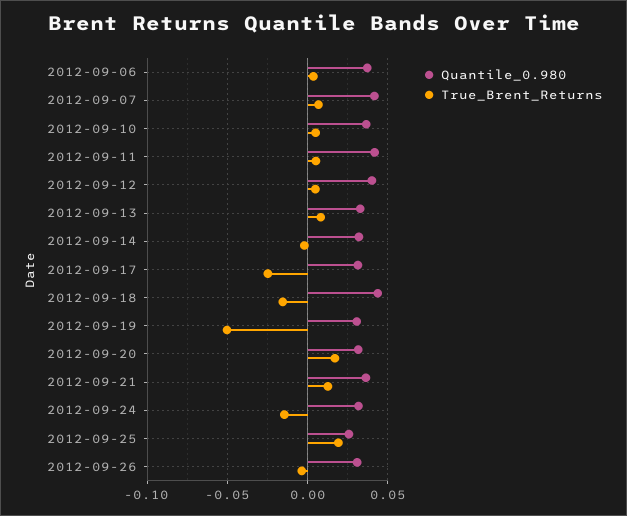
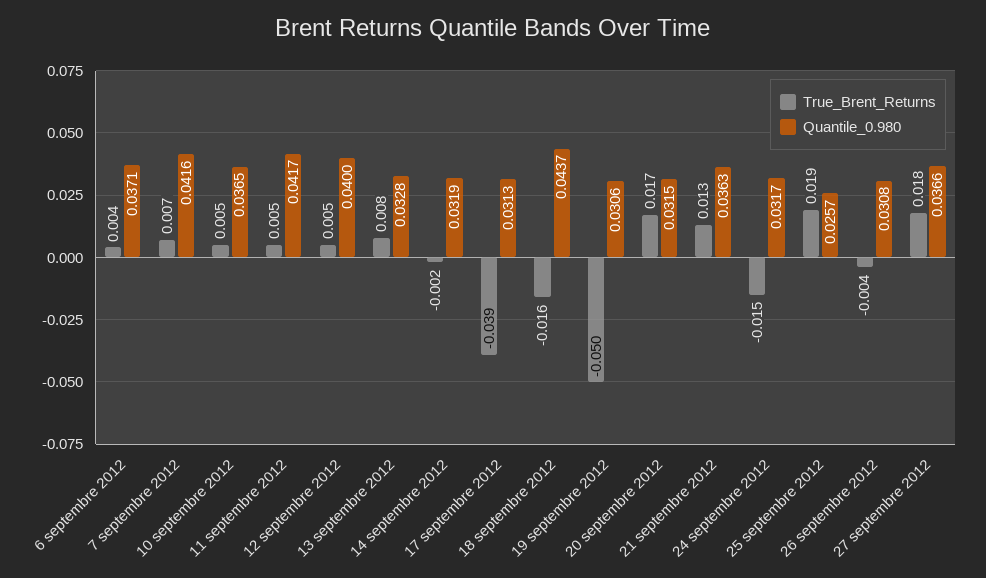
True_Brent_Returns, 2012-09-17: -0.025 -> -0.039
True_Brent_Returns, 27 septembre 2012: none -> 0.018
Quantile_0.980, 27 septembre 2012: none -> 0.0366

